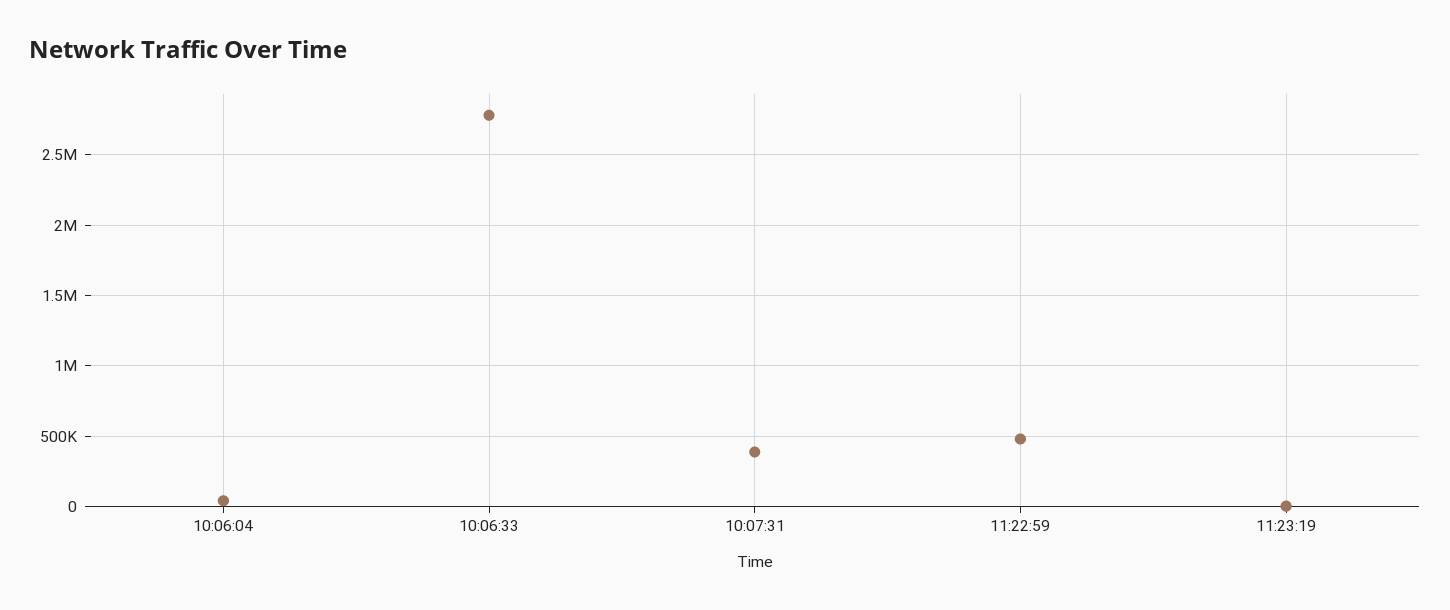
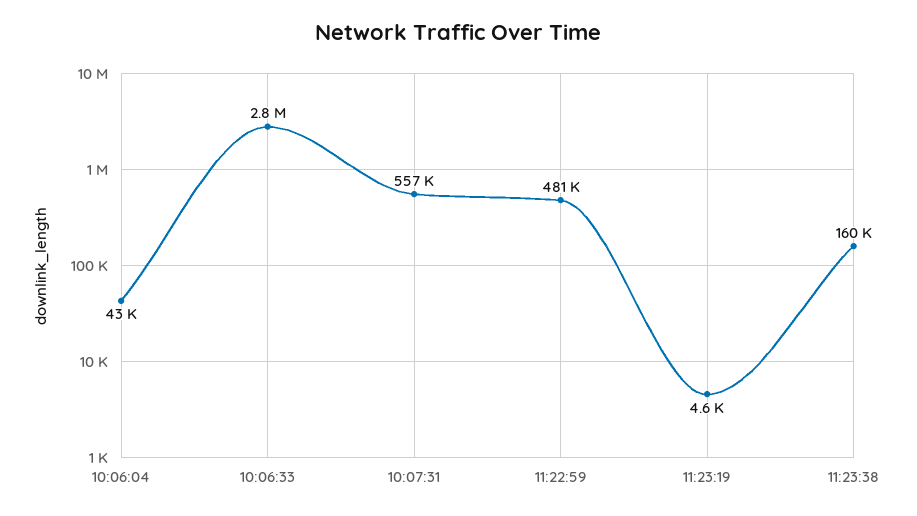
10:07:31: 400000 -> 557000
11:23:38: none -> 160000

